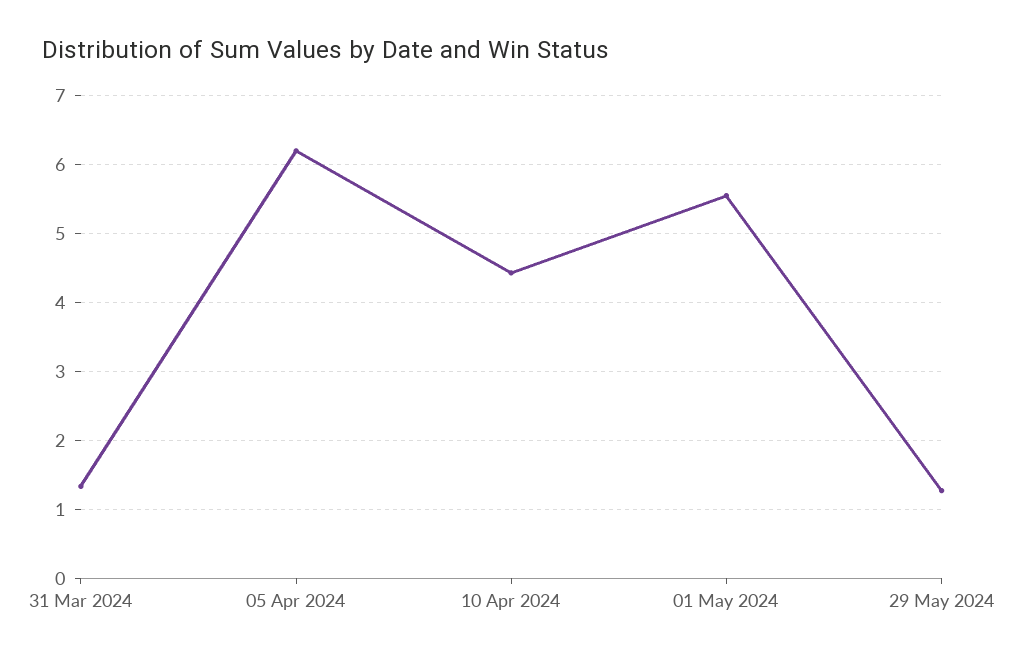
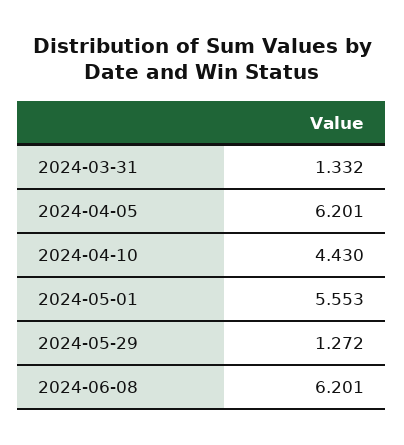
2024-06-08: none -> 6.201

